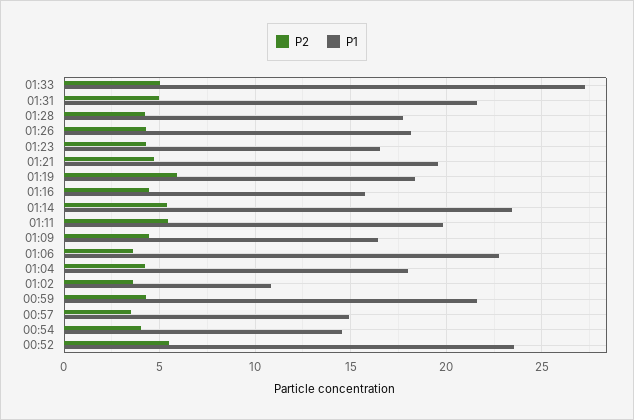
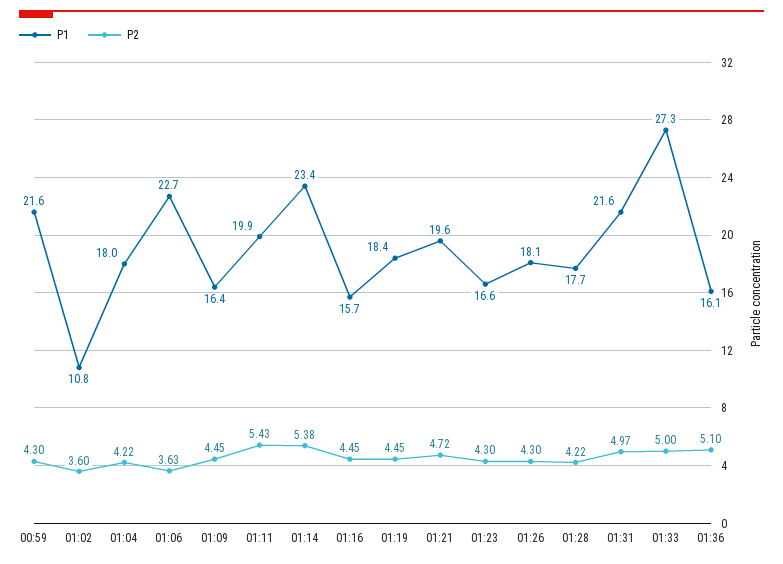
P2, 01:19: 6 -> 4.45
P2, 00:57: 3.5 -> none
P1, 00:57: 15 -> none
P2, 00:54: 4 -> none
P1, 00:54: 14.5 -> none
P2, 00:52: 5.5 -> none
P1, 00:52: 23.5 -> none
P1, 01:36: none -> 16.1
P2, 01:36: none -> 5.1

